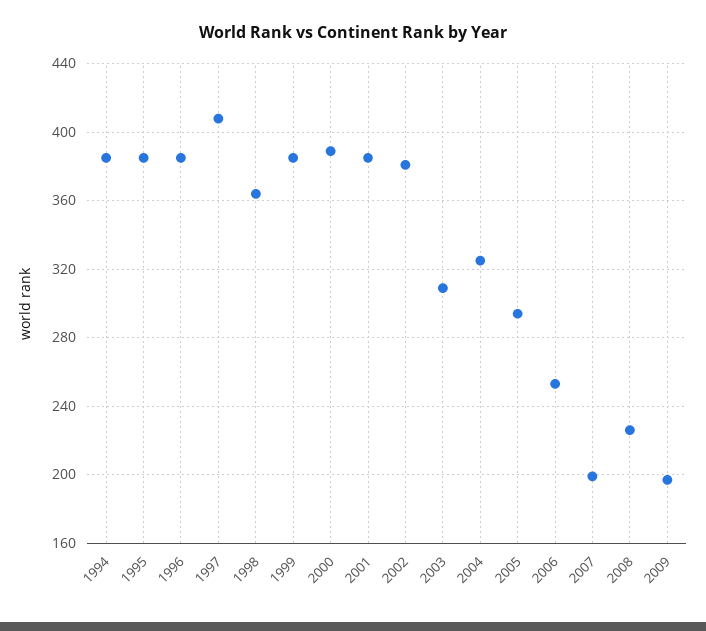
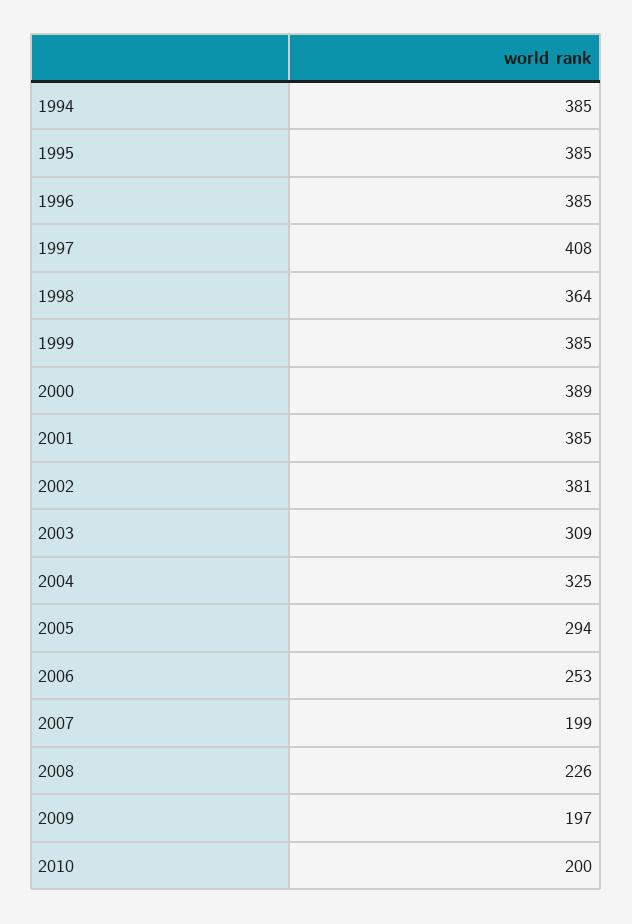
2010: none -> 200

